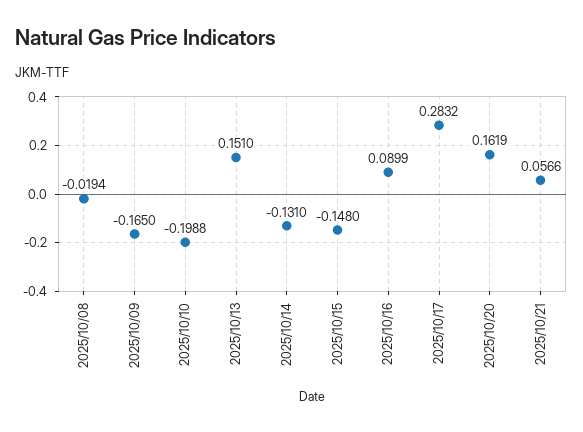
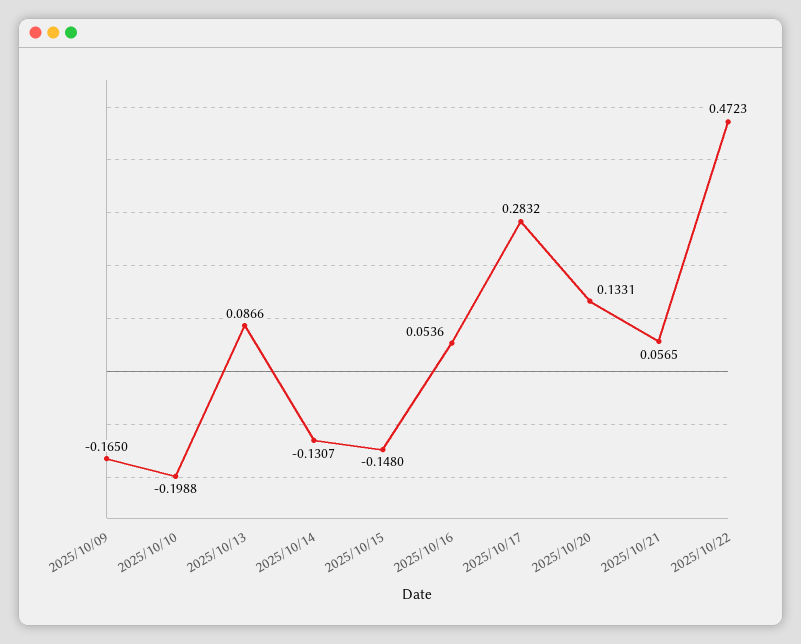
2025/10/08: -0.0194 -> none
2025/10/13: 0.151 -> 0.0866
2025/10/14: -0.131 -> -0.1307
2025/10/16: 0.0899 -> 0.0536
2025/10/20: 0.1619 -> 0.1331
2025/10/21: 0.0566 -> 0.0565
2025/10/22: none -> 0.4723

